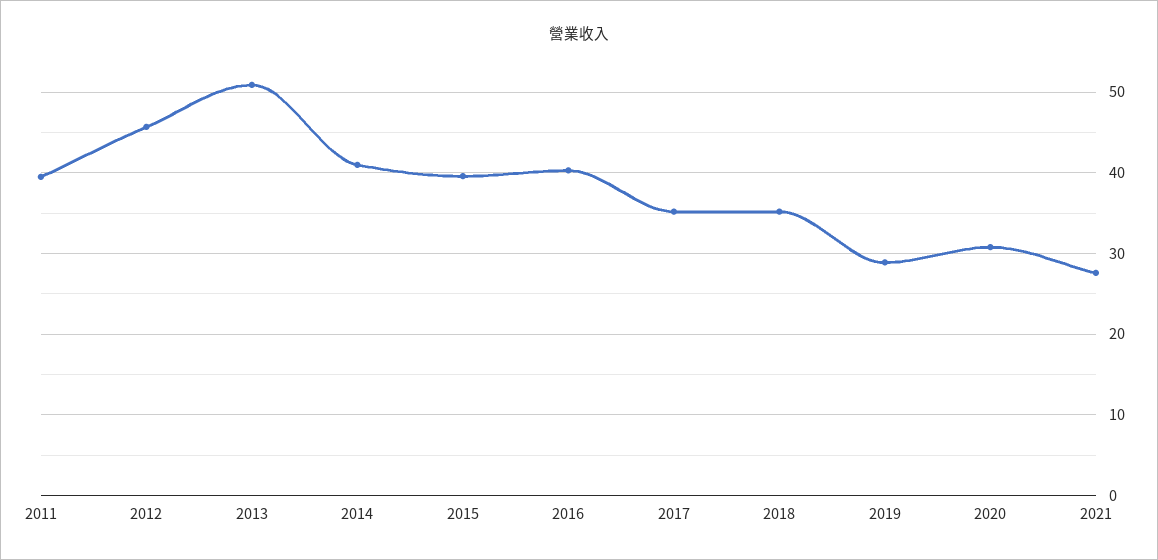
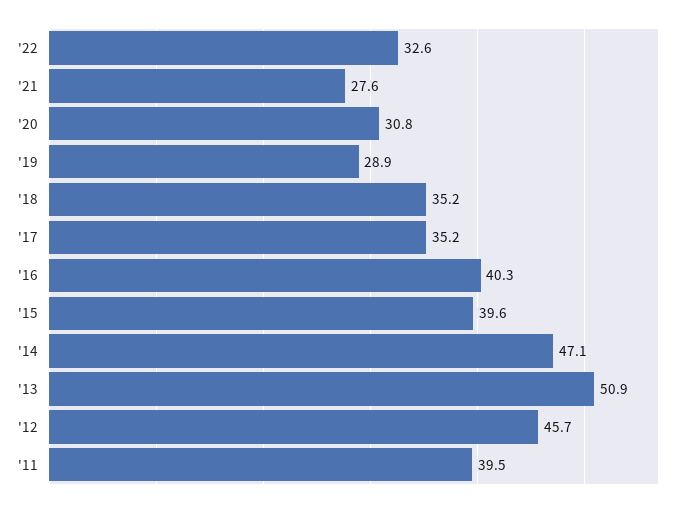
2014: 41 -> 47.1
'22: none -> 32.6

